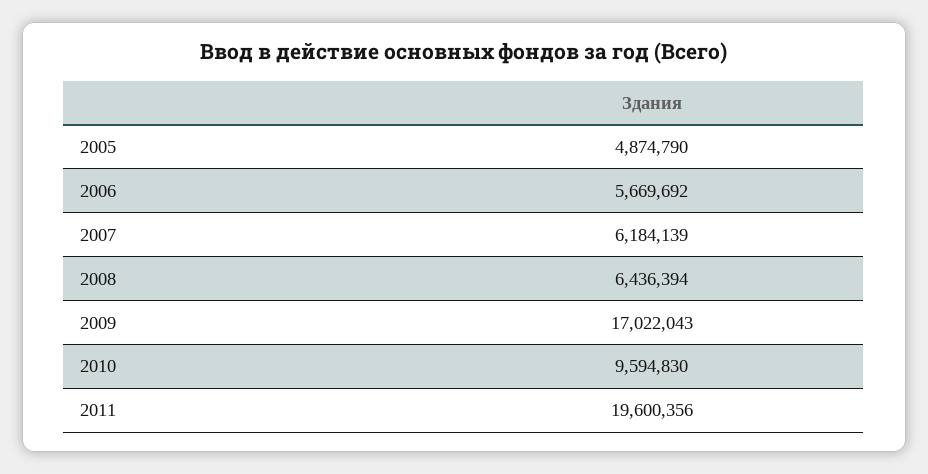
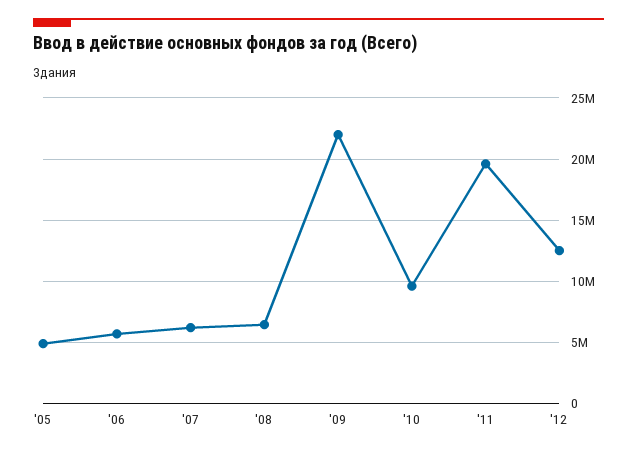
2009: 17022043 -> 22000000
'12: none -> 12500000

